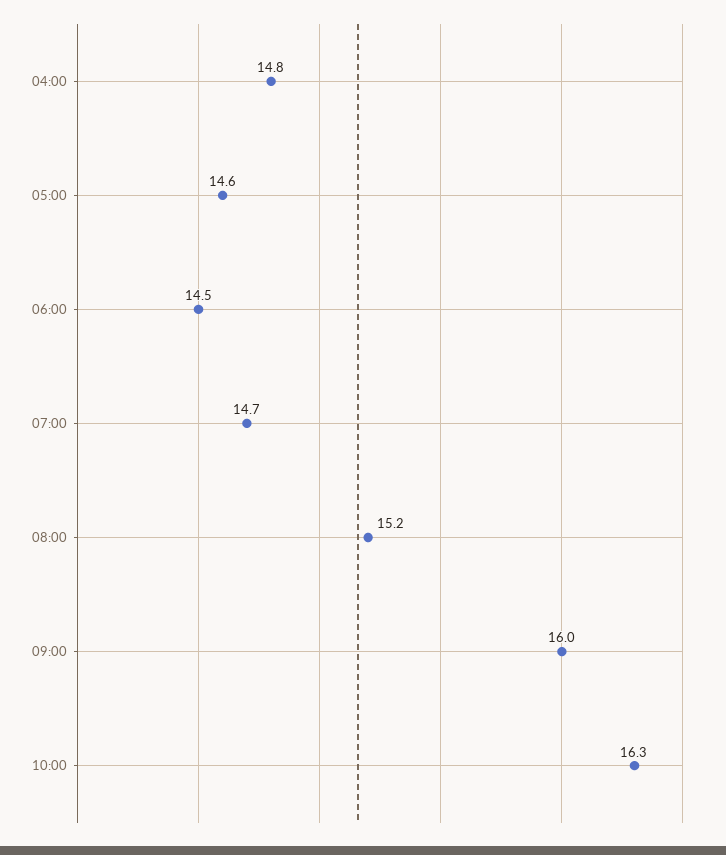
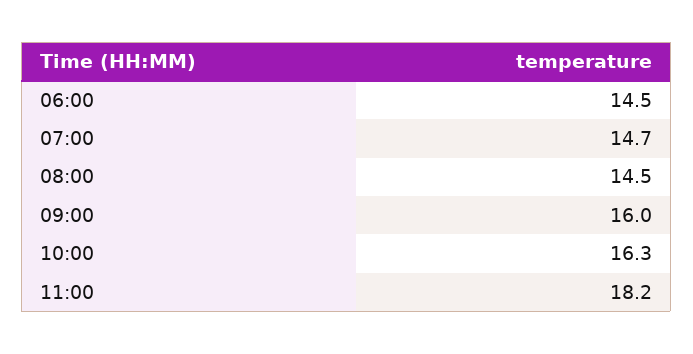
04:00: 14.8 -> none
05:00: 14.6 -> none
08:00: 15.2 -> 14.5
11:00: none -> 18.2

